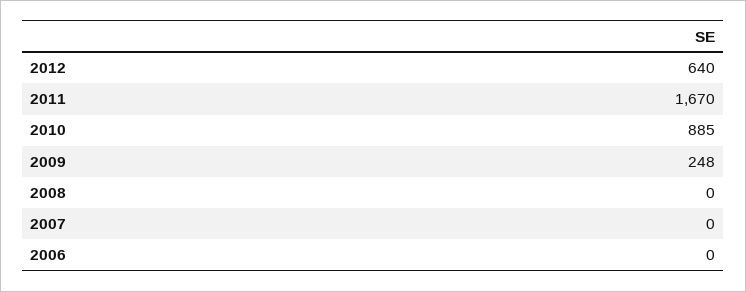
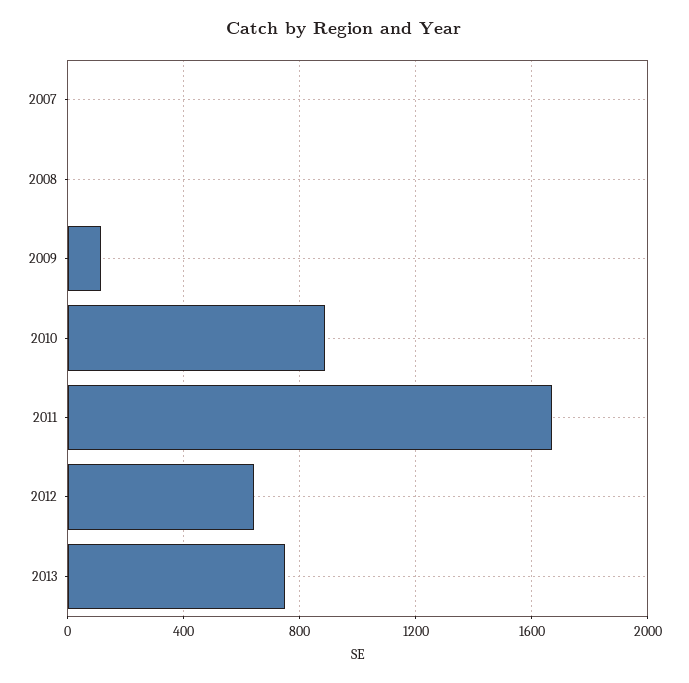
2009: 248 -> 100
2006: 0 -> none
2013: none -> 750

